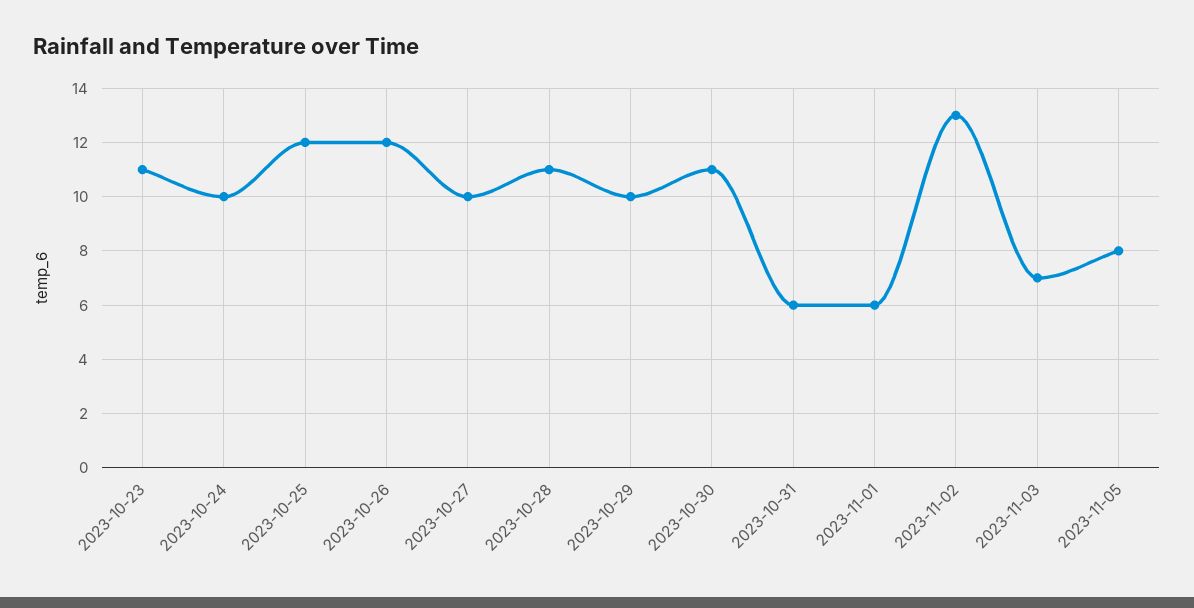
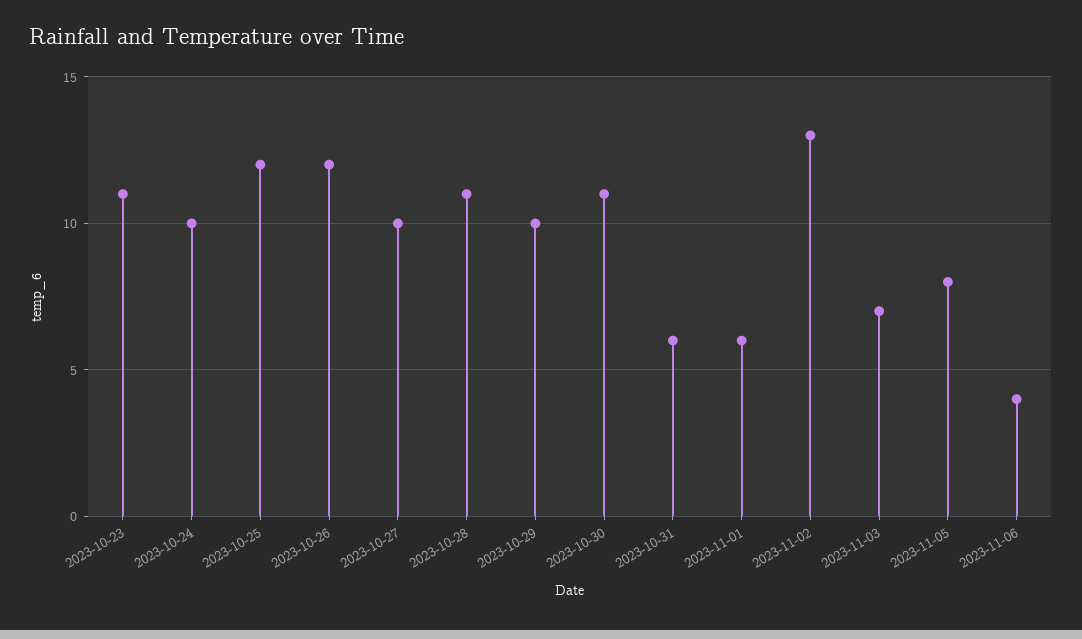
2023-11-06: none -> 4

